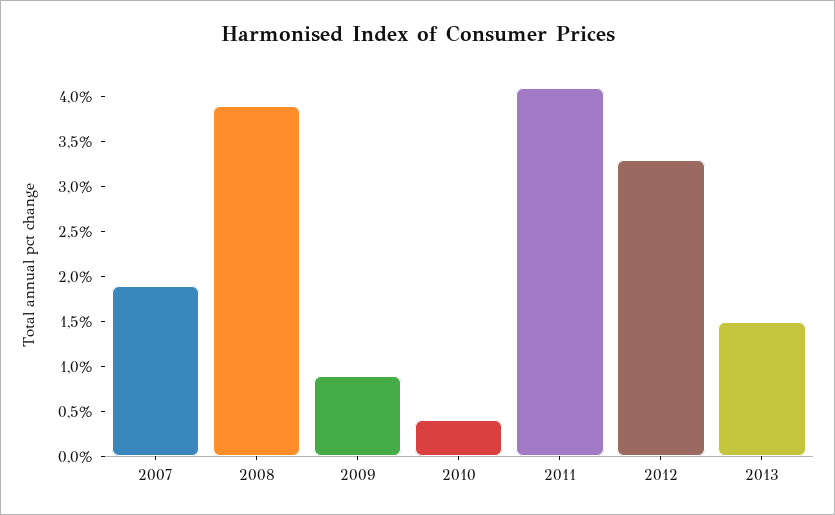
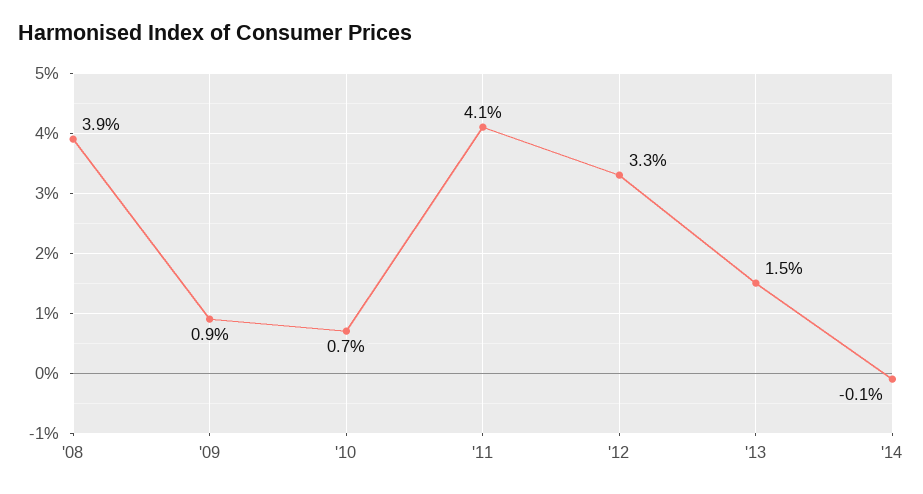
2007: 1.9 -> none
2010: 0.4 -> 0.7
'14: none -> -0.1

